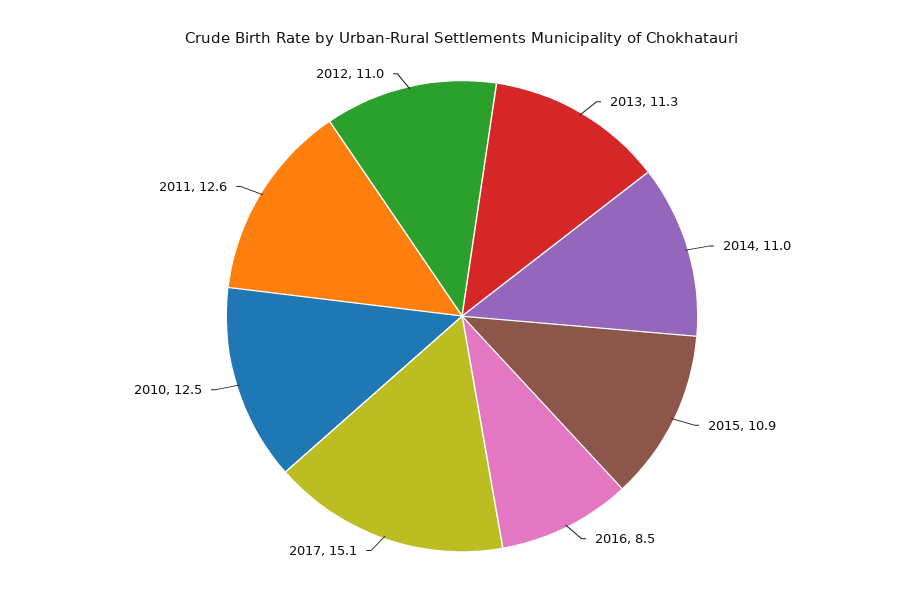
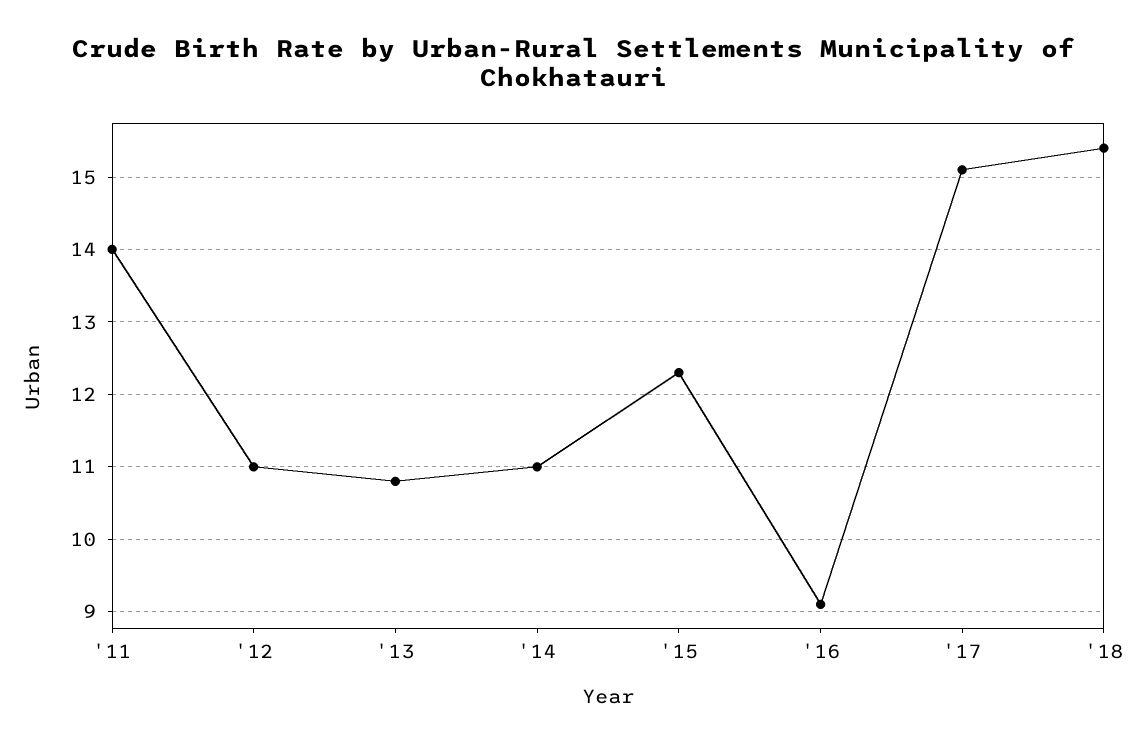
2013: 11.3 -> 10.8
2015: 10.9 -> 12.3
2016: 8.5 -> 9.1
2010: 12.5 -> none
2011: 12.6 -> 14
'18: none -> 15.4

